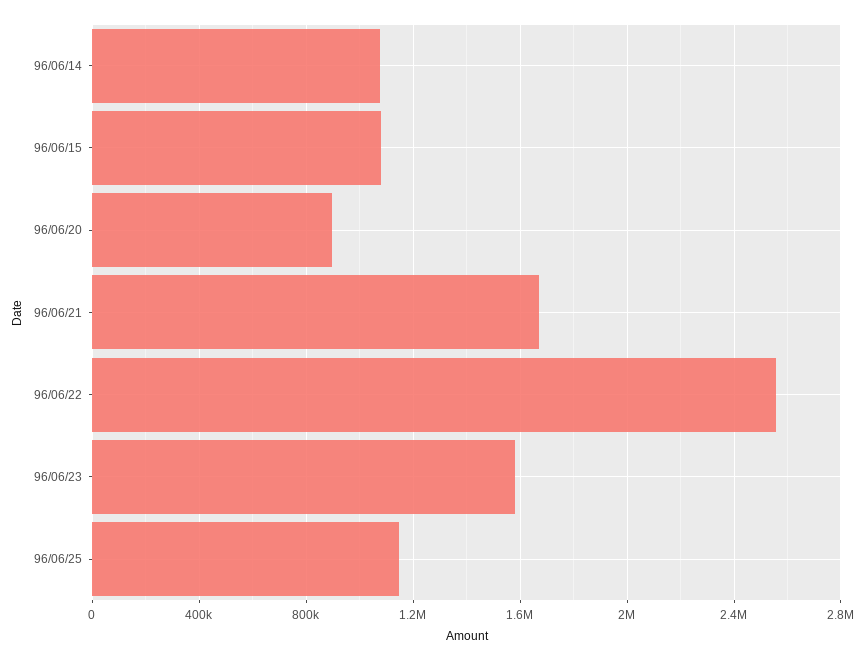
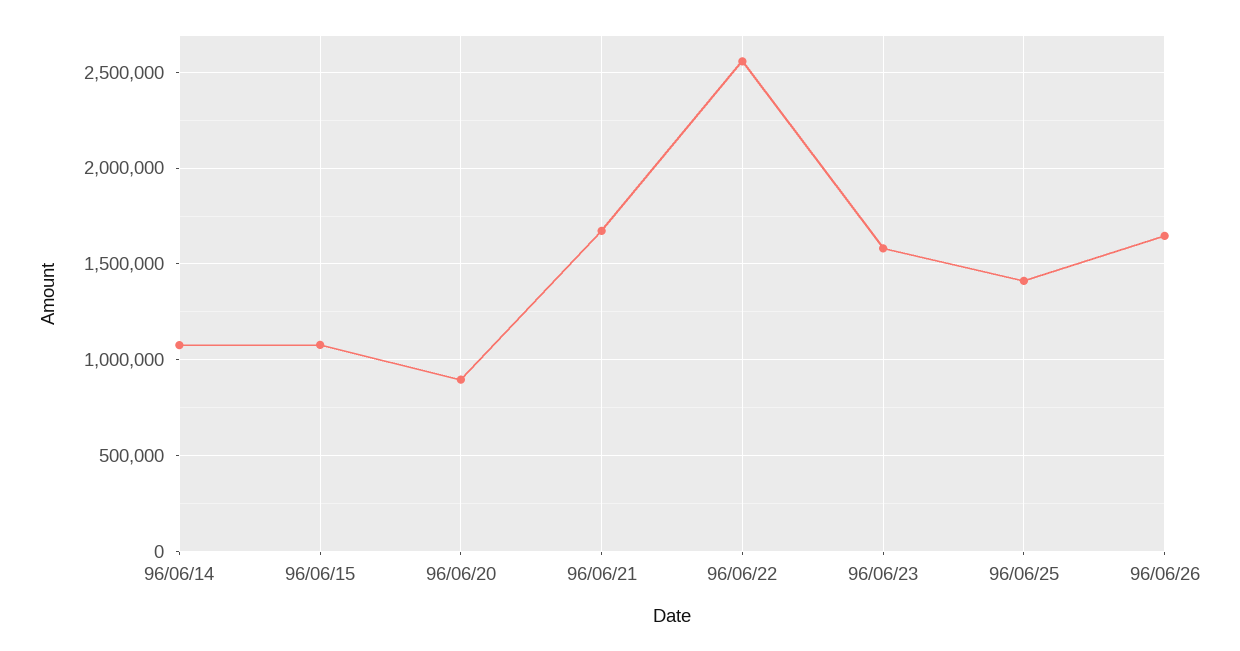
96/06/25: 1150000 -> 1400000
96/06/26: none -> 1650000

